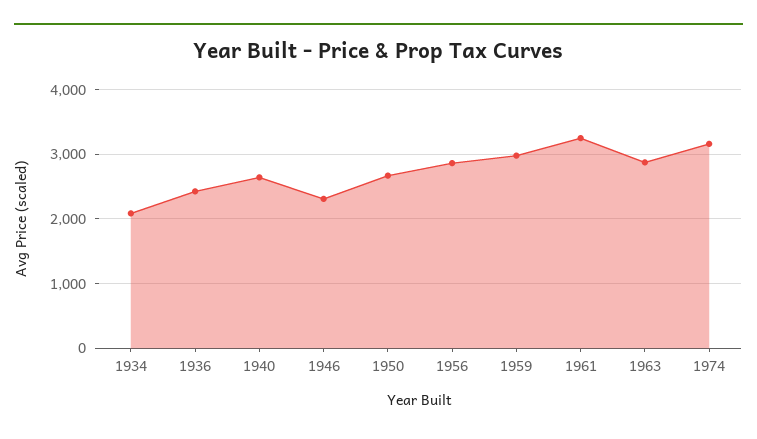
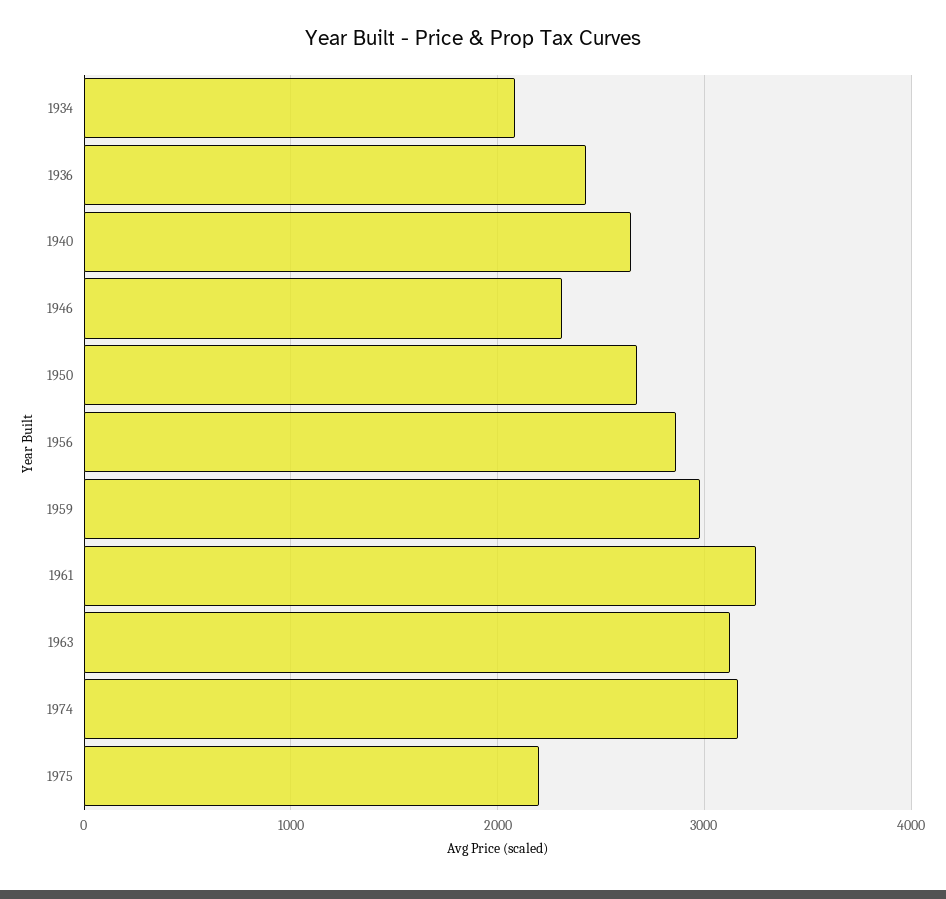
1963: 2900 -> 3100
1975: none -> 2200

